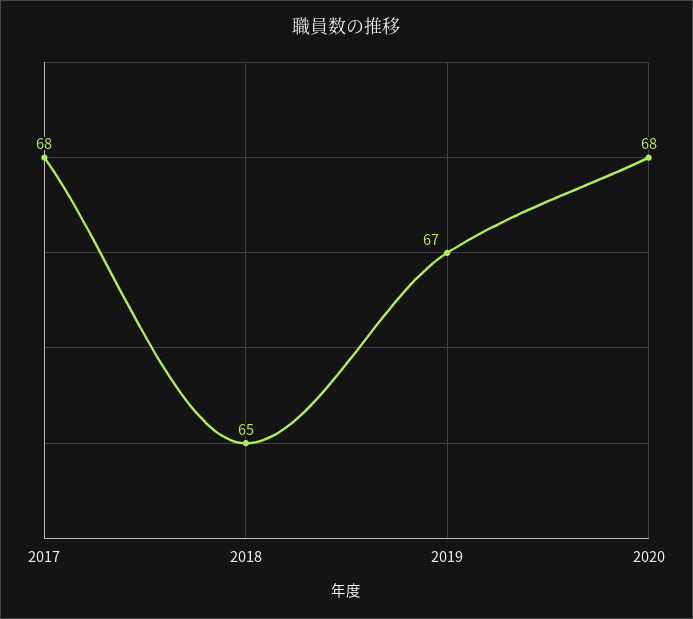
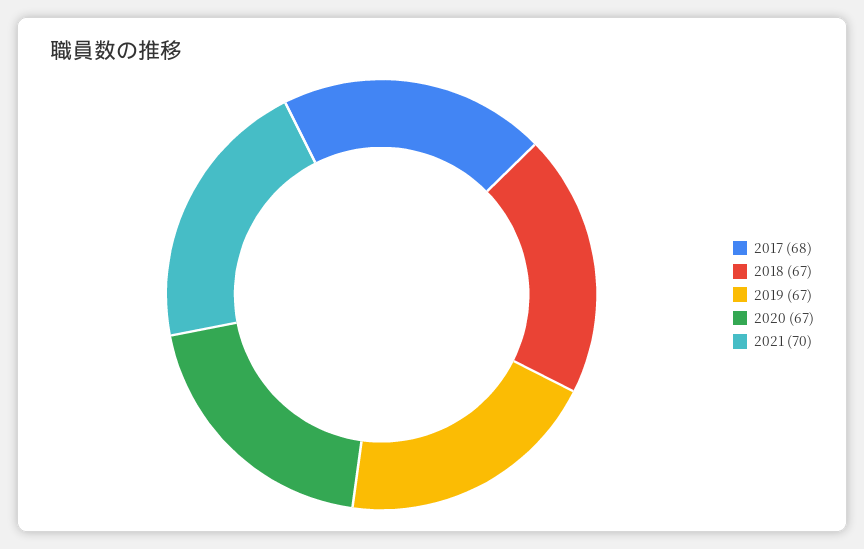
2018: 65 -> 67
2020: 68 -> 67
2021: none -> 70

